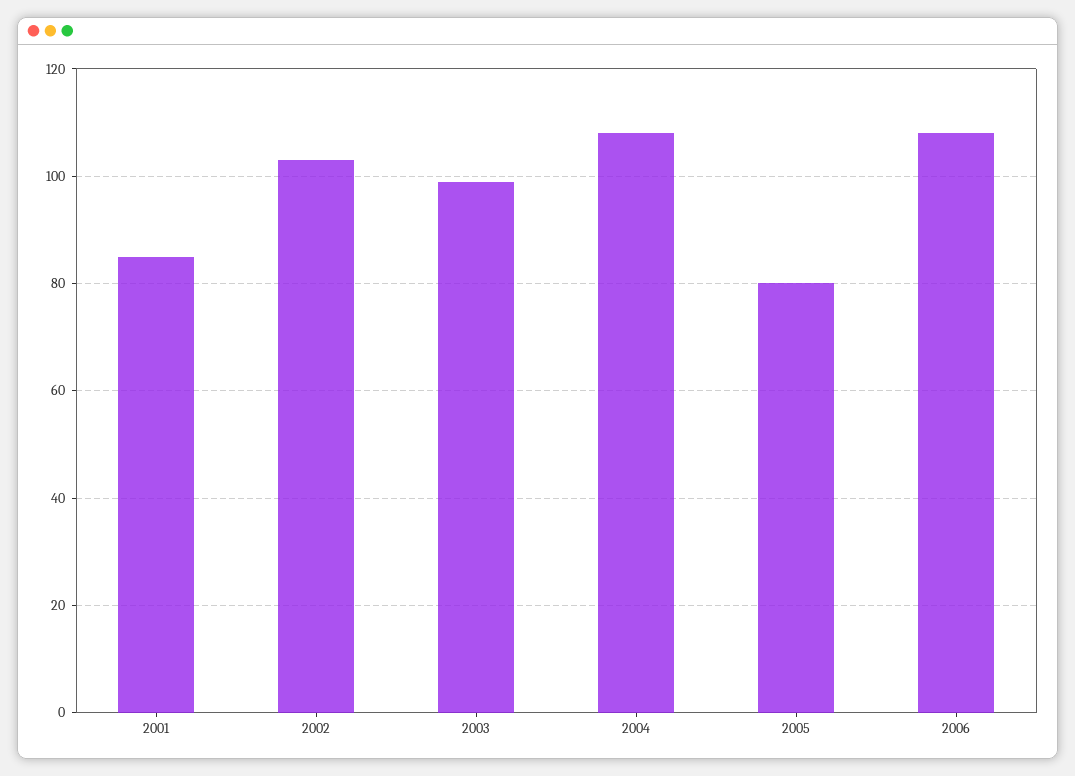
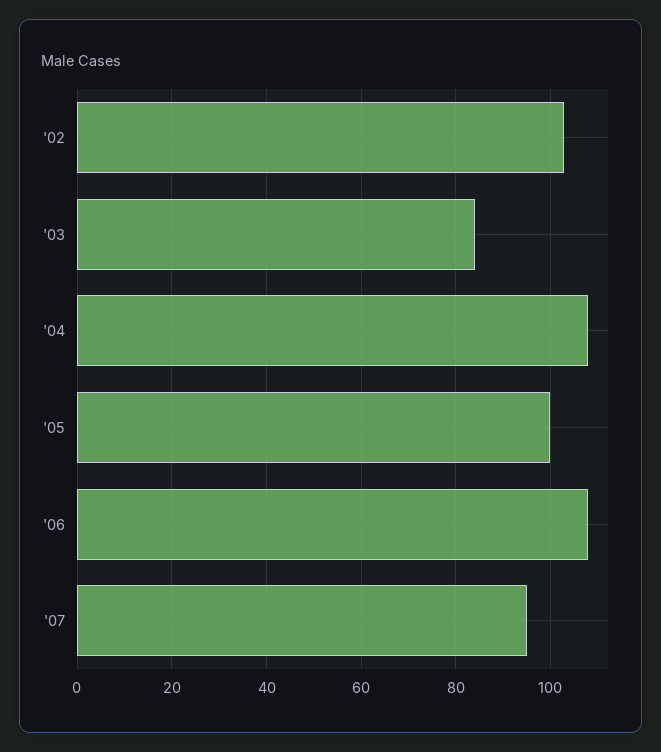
2001: 85 -> none
2003: 100 -> 85
2005: 80 -> 100
'07: none -> 95

